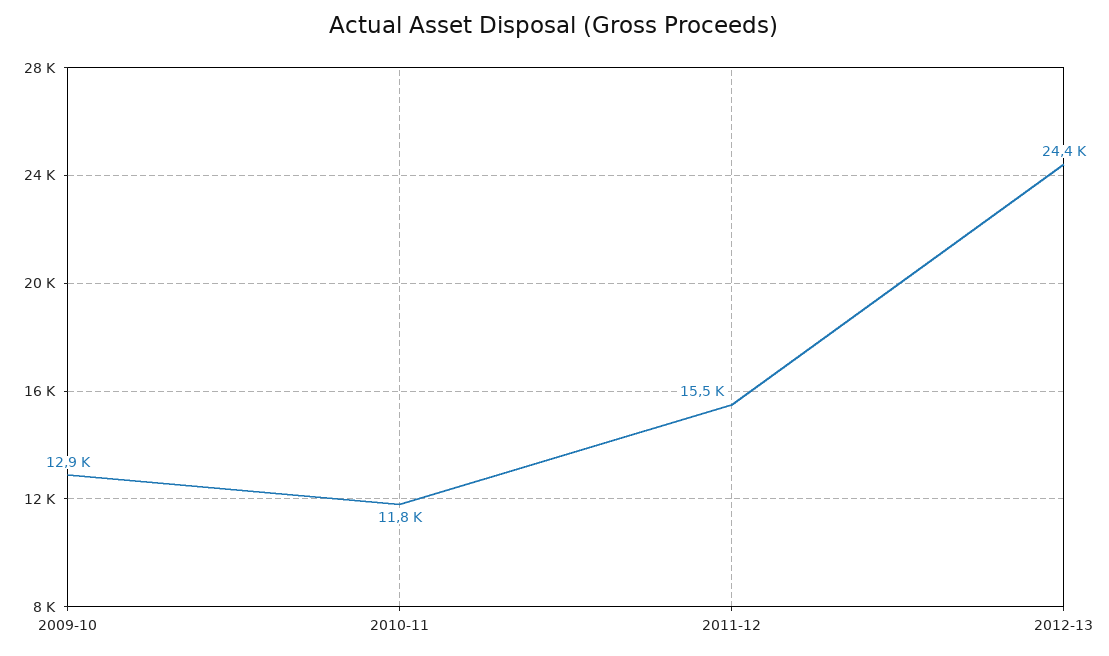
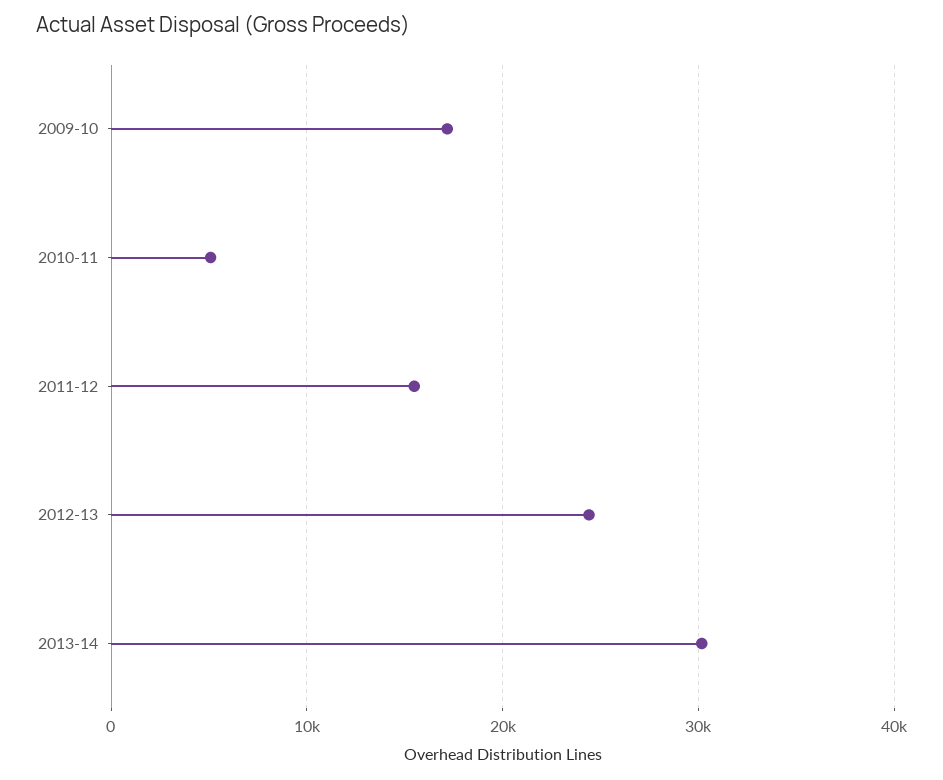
2009-10: 12900 -> 17000
2010-11: 11800 -> 5000
2013-14: none -> 30000

